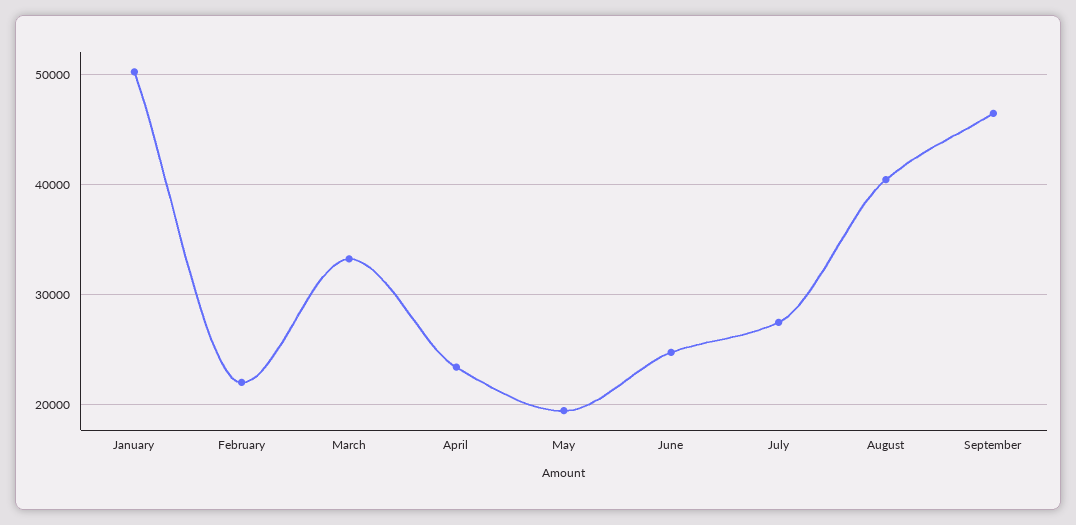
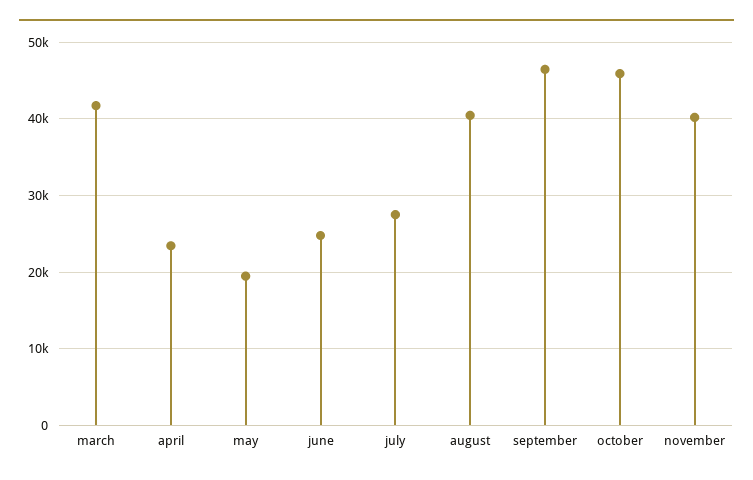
January: 50000 -> none
February: 22000 -> none
March: 33000 -> 42000
october: none -> 46000
november: none -> 40000

